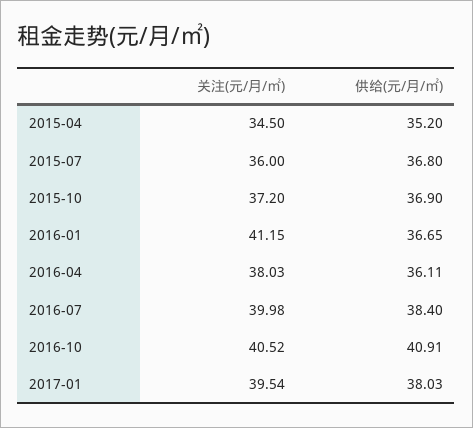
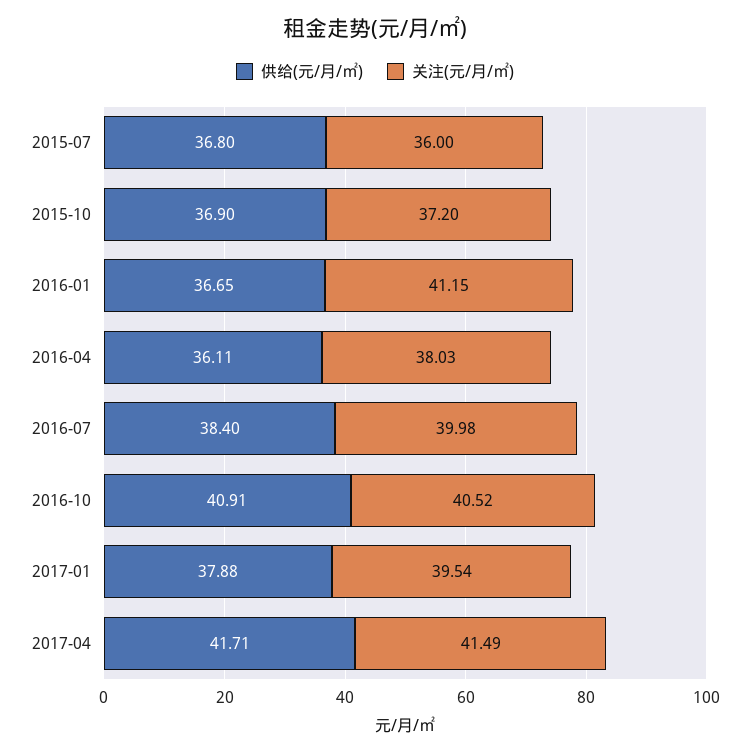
关注(元/月/㎡), 2015-04: 34.5 -> none
供给(元/月/㎡), 2015-04: 35.2 -> none
供给(元/月/㎡), 2017-01: 38.03 -> 37.88
供给(元/月/㎡), 2017-04: none -> 41.71
关注(元/月/㎡), 2017-04: none -> 41.49

